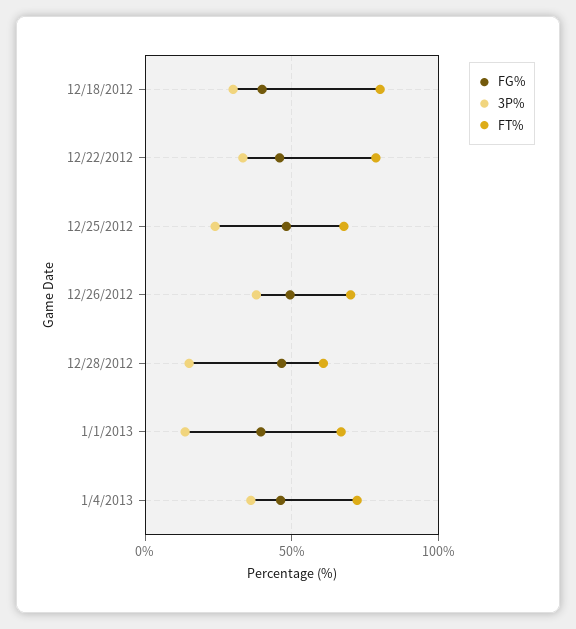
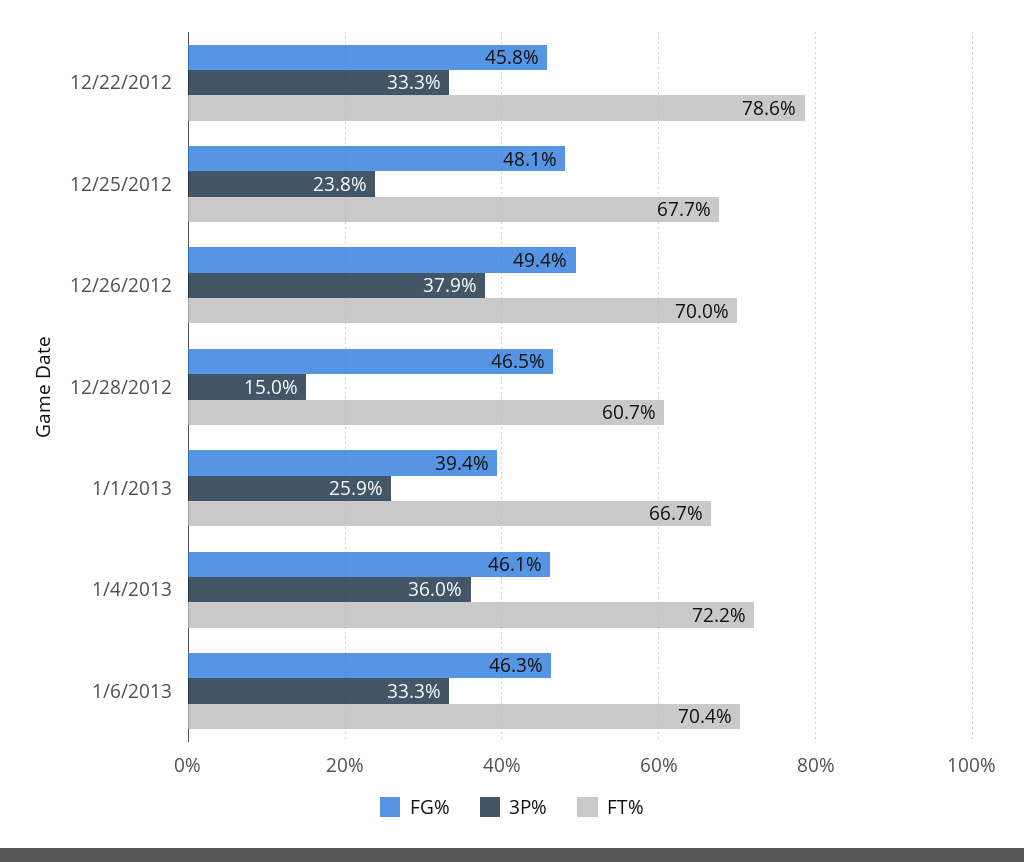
FG%, 12/18/2012: 40 -> none
3P%, 12/18/2012: 30 -> none
FT%, 12/18/2012: 80 -> none
3P%, 1/1/2013: 15 -> 25.9
FG%, 1/6/2013: none -> 46.3
3P%, 1/6/2013: none -> 33.3
FT%, 1/6/2013: none -> 70.4

